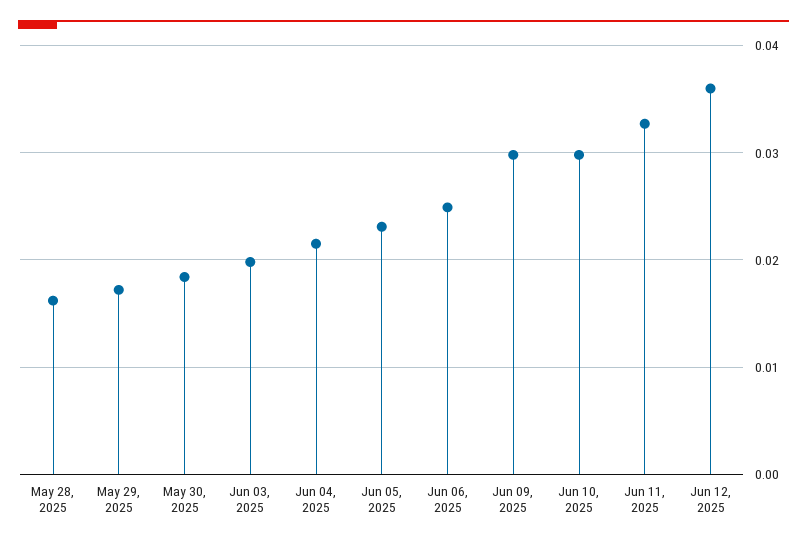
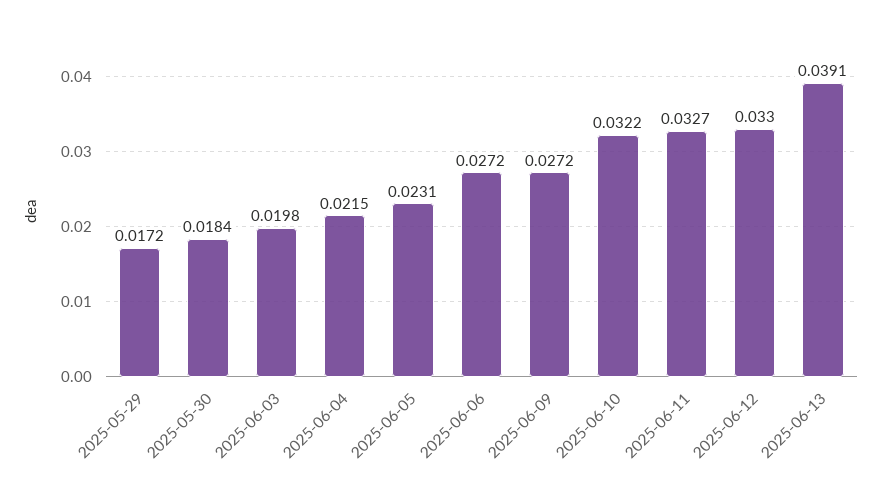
May 28, 2025: 0.016 -> none
Jun 06, 2025: 0.025 -> 0.0272
Jun 09, 2025: 0.03 -> 0.0272
Jun 10, 2025: 0.03 -> 0.0322
Jun 12, 2025: 0.036 -> 0.033
2025-06-13: none -> 0.0391

